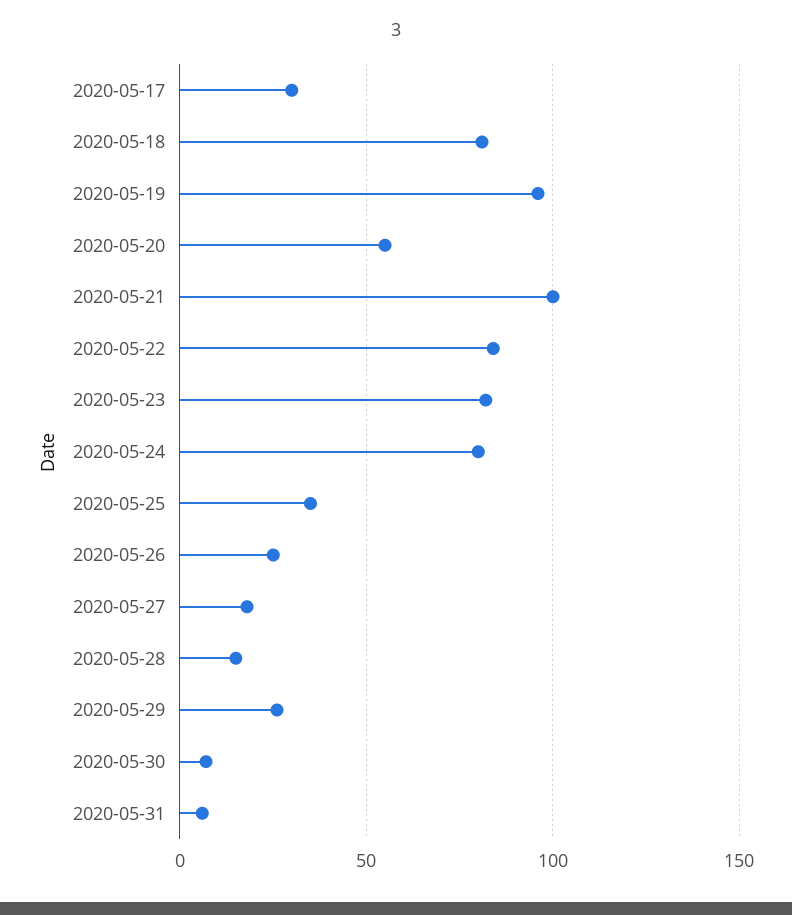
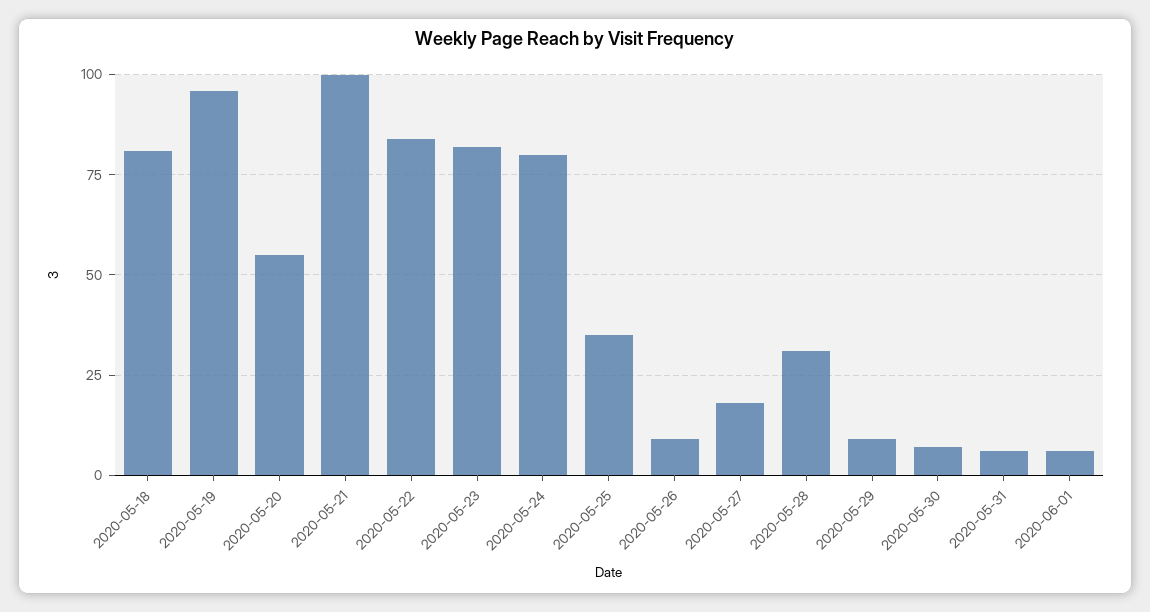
2020-05-17: 30 -> none
2020-05-26: 25 -> 10
2020-05-28: 15 -> 30
2020-05-29: 25 -> 10
2020-06-01: none -> 5

